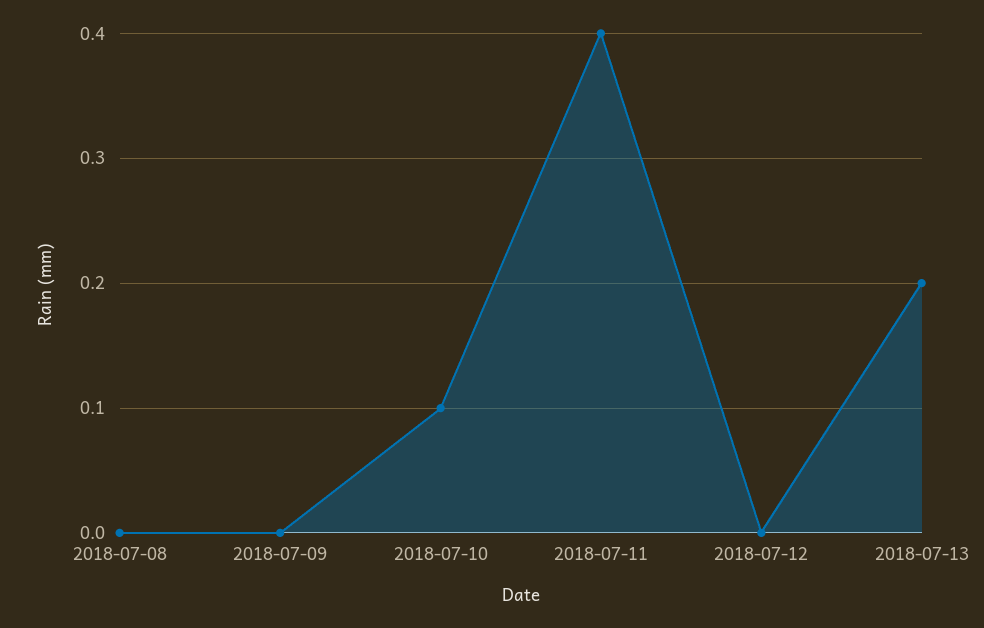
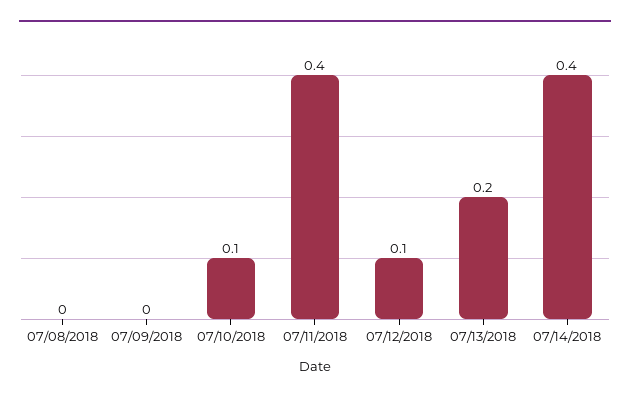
2018-07-12: 0 -> 0.1
07/14/2018: none -> 0.4

